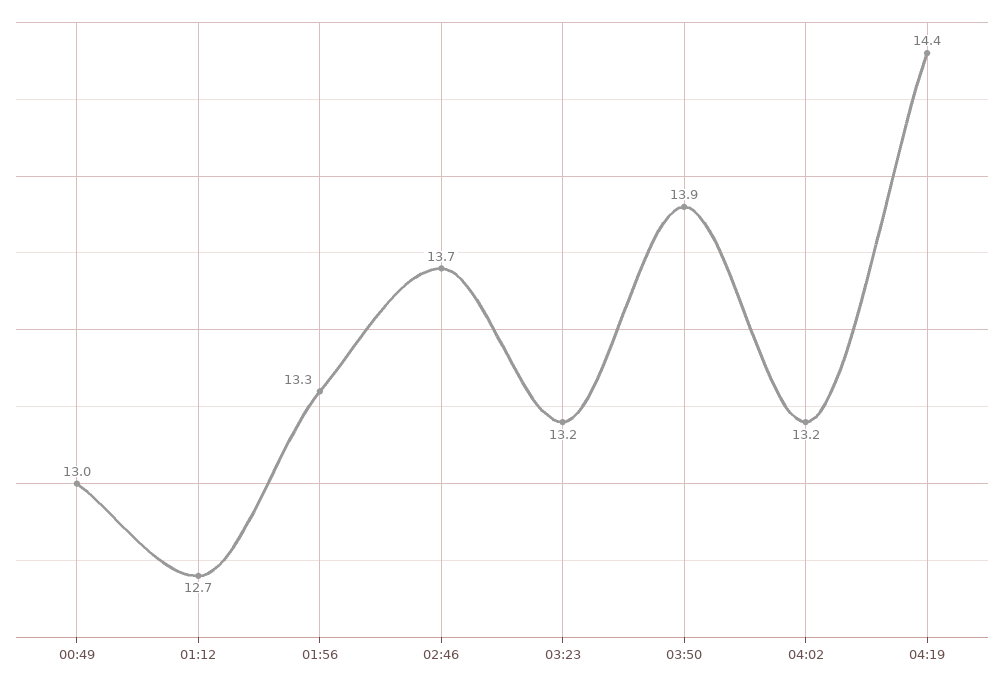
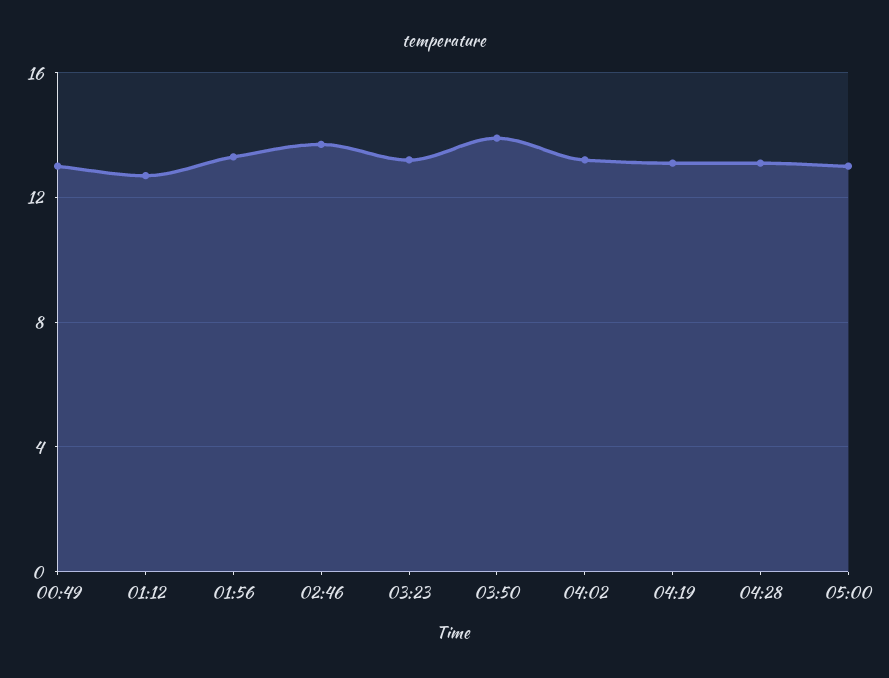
04:19: 14.4 -> 13
04:28: none -> 13
05:00: none -> 13

